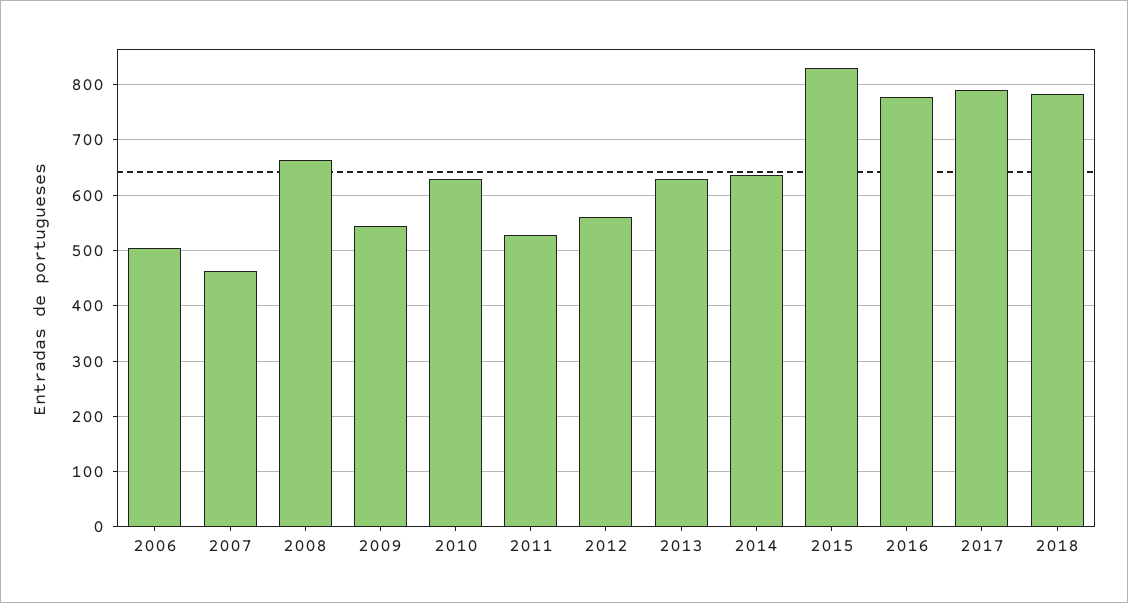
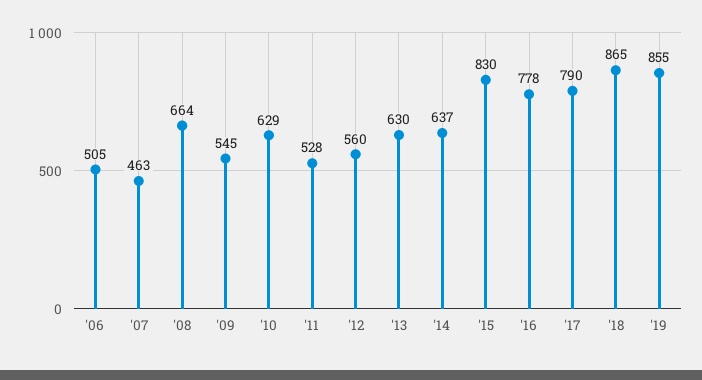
2018: 780 -> 865
'19: none -> 855

